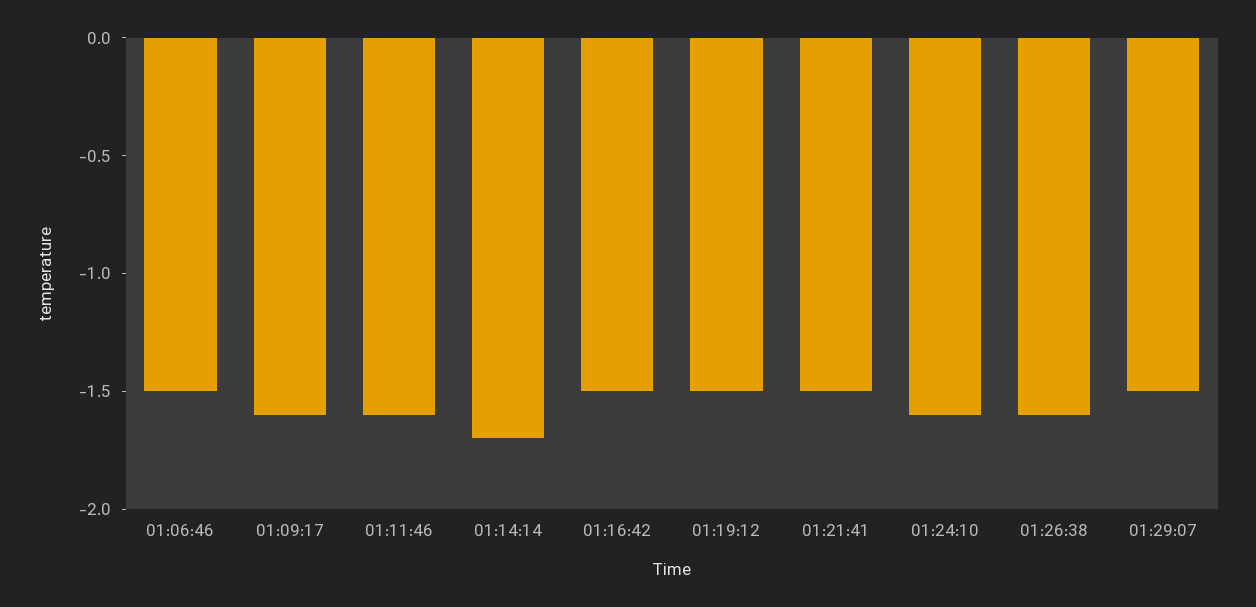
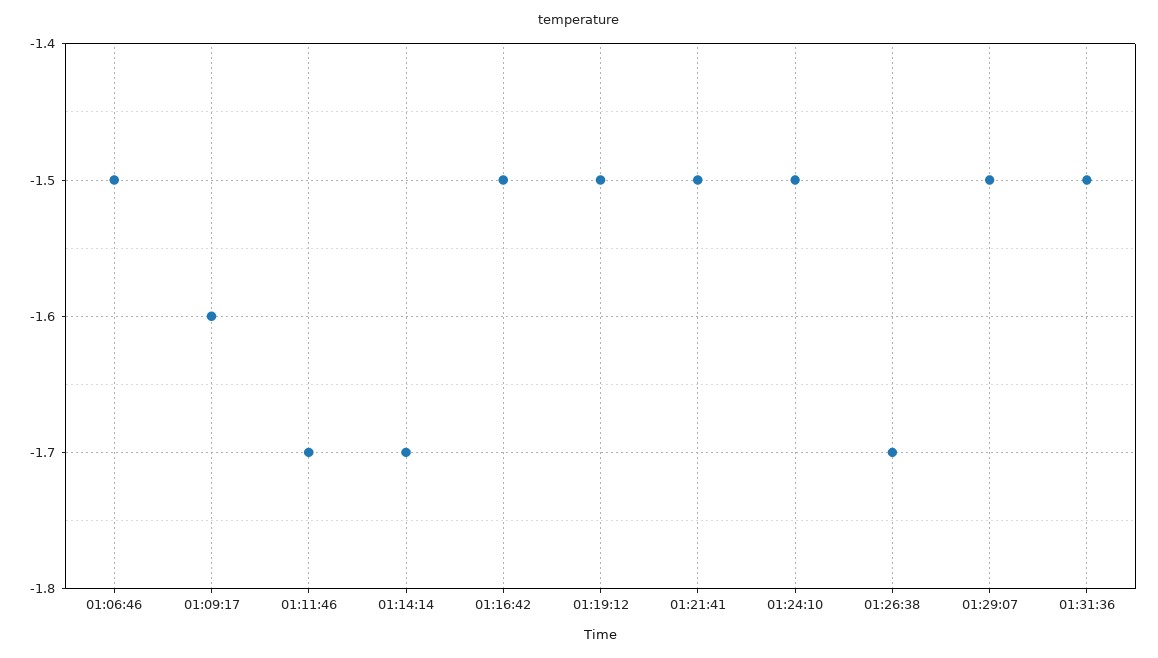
01:11:46: -1.6 -> -1.7
01:24:10: -1.6 -> -1.5
01:26:38: -1.6 -> -1.7
01:31:36: none -> -1.5

